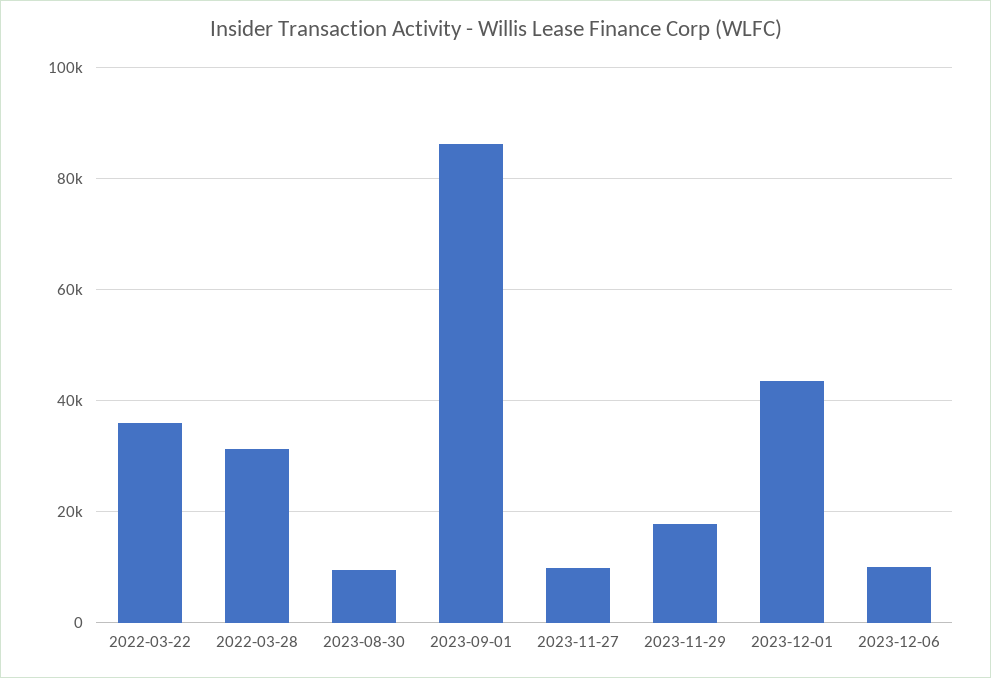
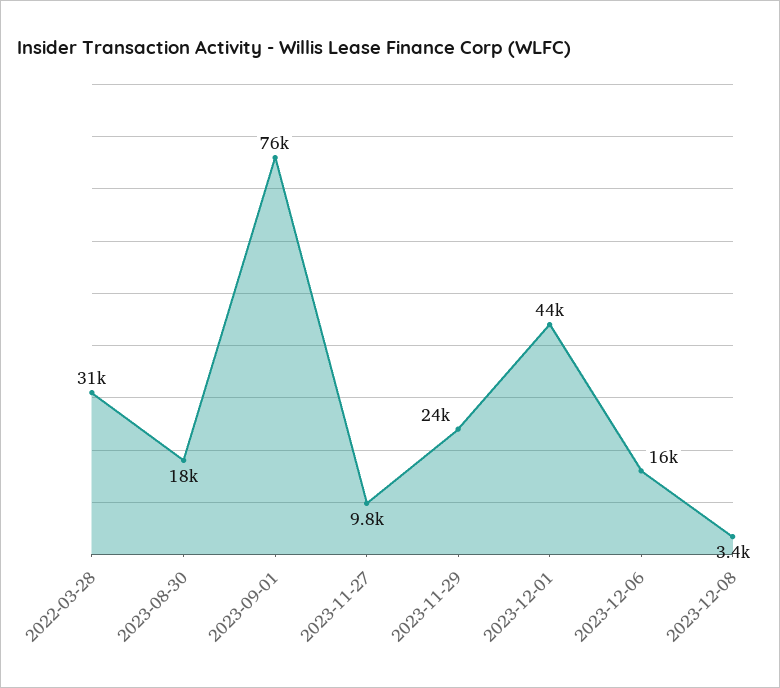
2022-03-22: 36000 -> none
2023-08-30: 10000 -> 18000
2023-09-01: 86000 -> 76000
2023-11-29: 18000 -> 24000
2023-12-06: 10000 -> 16000
2023-12-08: none -> 3400

